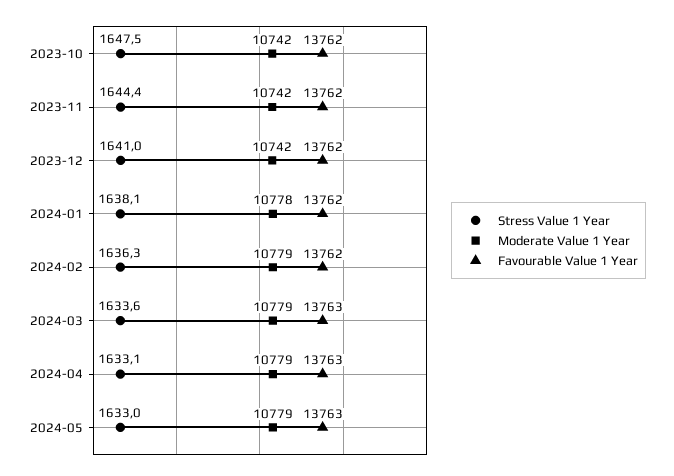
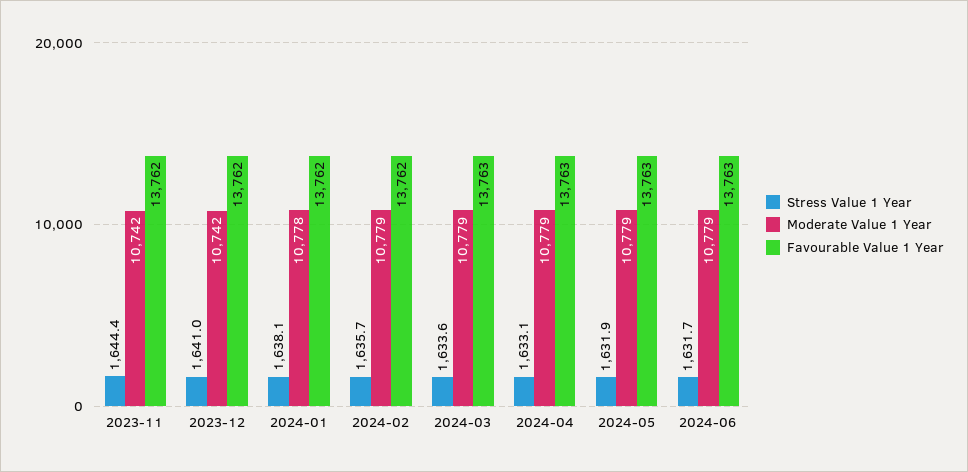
Stress Value 1 Year, 2023-10: 1647.5 -> none
Moderate Value 1 Year, 2023-10: 10742 -> none
Favourable Value 1 Year, 2023-10: 13762 -> none
Stress Value 1 Year, 2024-02: 1636.3 -> 1635.7
Stress Value 1 Year, 2024-05: 1633 -> 1631.9
Stress Value 1 Year, 2024-06: none -> 1631.7
Moderate Value 1 Year, 2024-06: none -> 10779
Favourable Value 1 Year, 2024-06: none -> 13763

